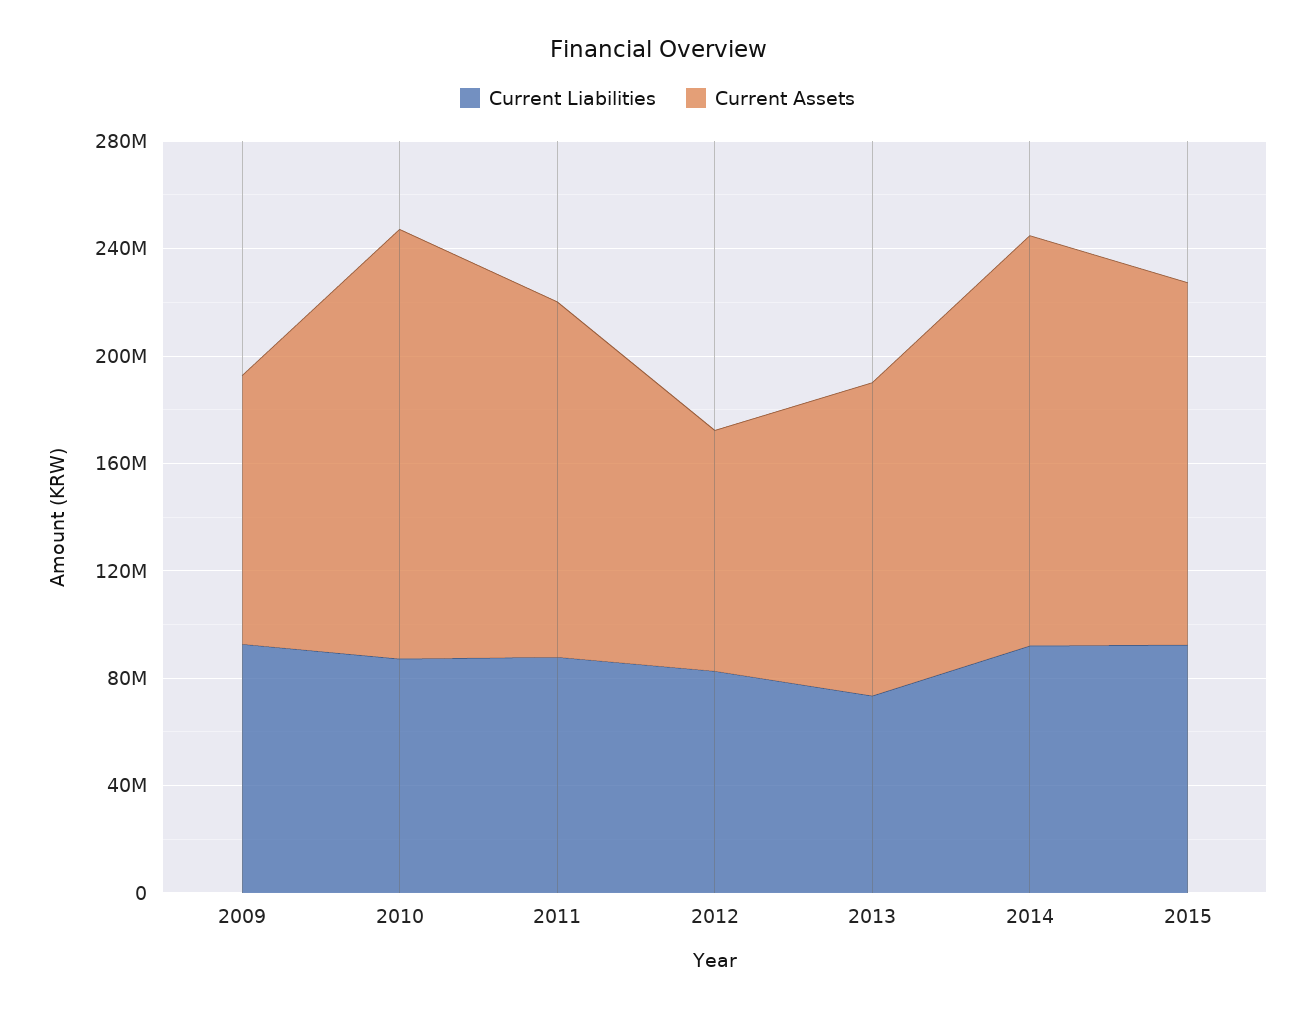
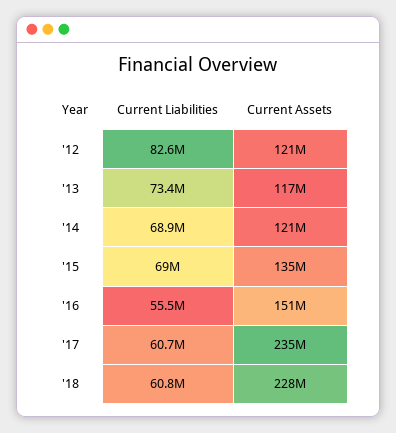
Current Liabilities, 2009: 90000000 -> none
Current Assets, 2009: 100000000 -> none
Current Liabilities, 2010: 90000000 -> none
Current Assets, 2010: 160000000 -> none
Current Liabilities, 2011: 90000000 -> none
Current Assets, 2011: 130000000 -> none
Current Assets, 2012: 90000000 -> 121000000
Current Liabilities, 2014: 90000000 -> 68900000
Current Assets, 2014: 150000000 -> 121000000
Current Liabilities, 2015: 90000000 -> 69000000
Current Liabilities, '16: none -> 55500000
Current Assets, '16: none -> 151000000
Current Liabilities, '17: none -> 60700000
Current Assets, '17: none -> 235000000
Current Liabilities, '18: none -> 60800000
Current Assets, '18: none -> 228000000

